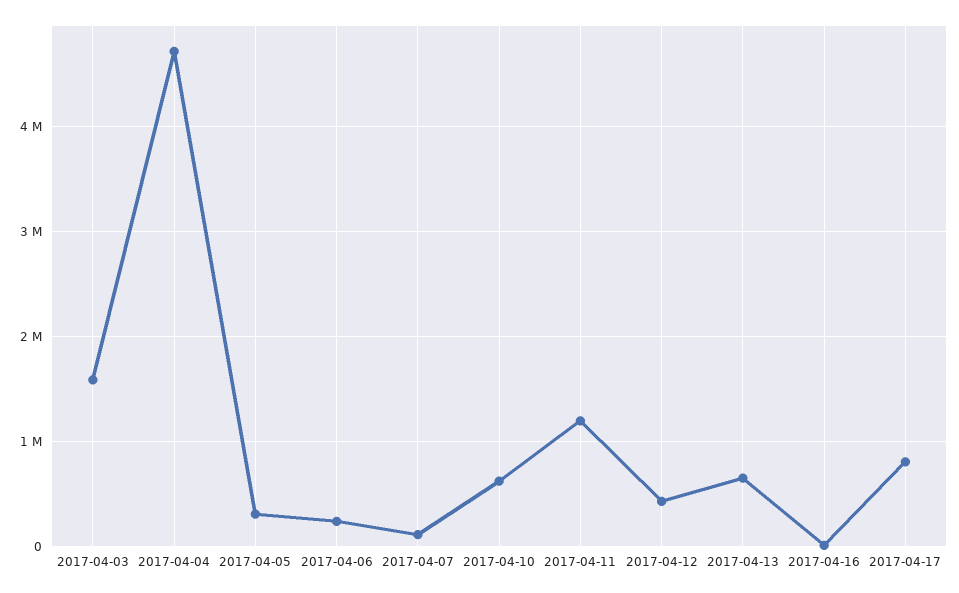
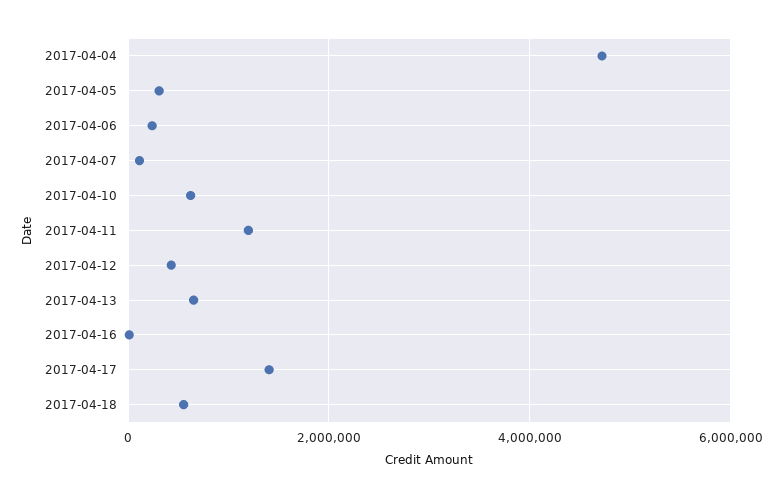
2017-04-03: 1600000 -> none
2017-04-17: 800000 -> 1400000
2017-04-18: none -> 600000

